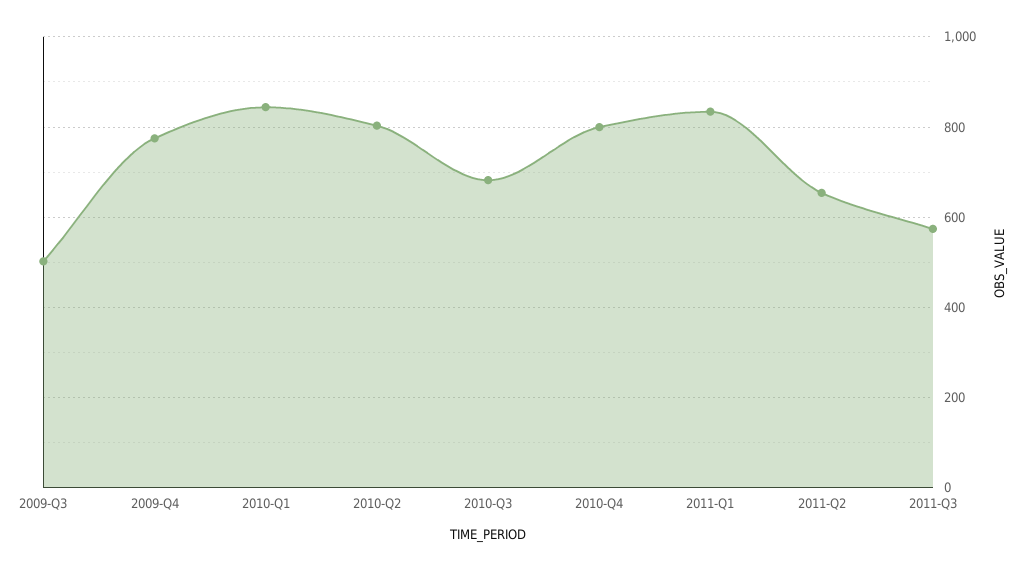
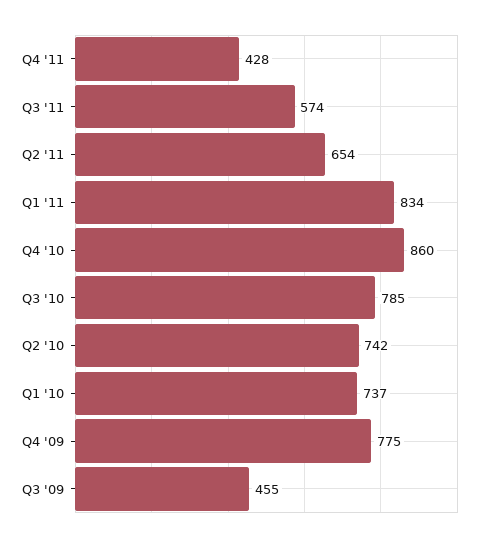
2009-Q3: 500 -> 455
2010-Q1: 840 -> 737
2010-Q2: 800 -> 742
2010-Q3: 680 -> 785
2010-Q4: 800 -> 860
Q4 '11: none -> 428

